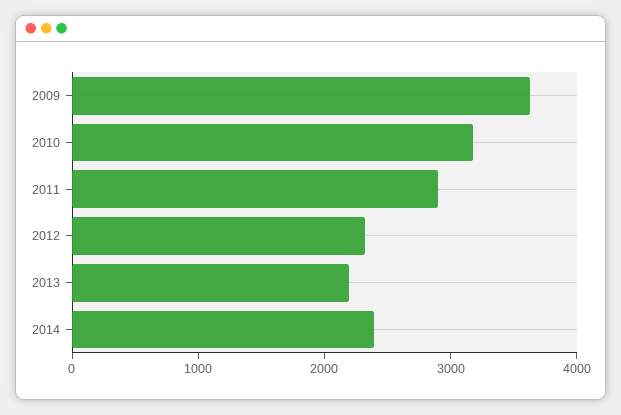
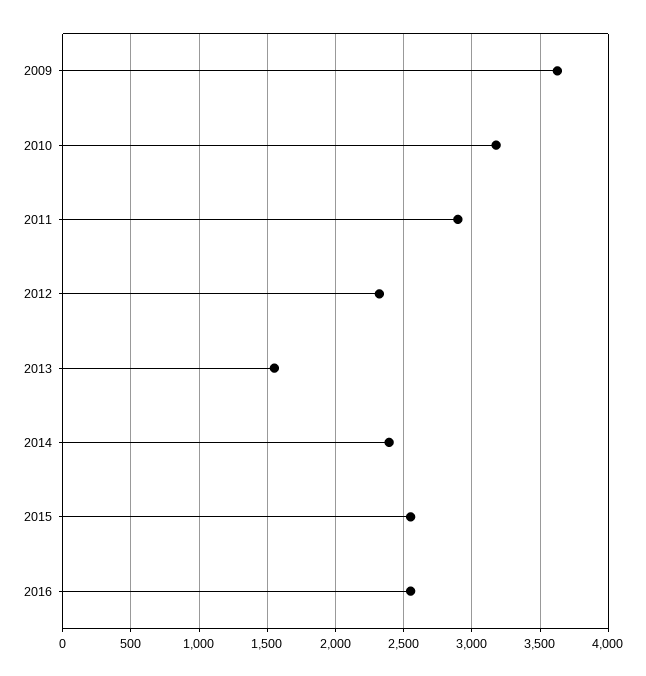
2013: 2200 -> 1550
2015: none -> 2550
2016: none -> 2550

